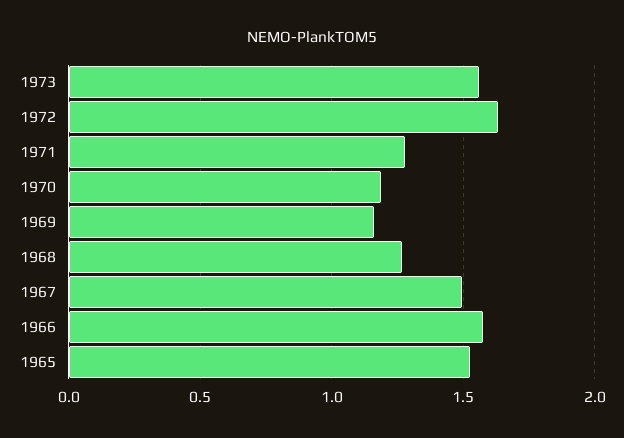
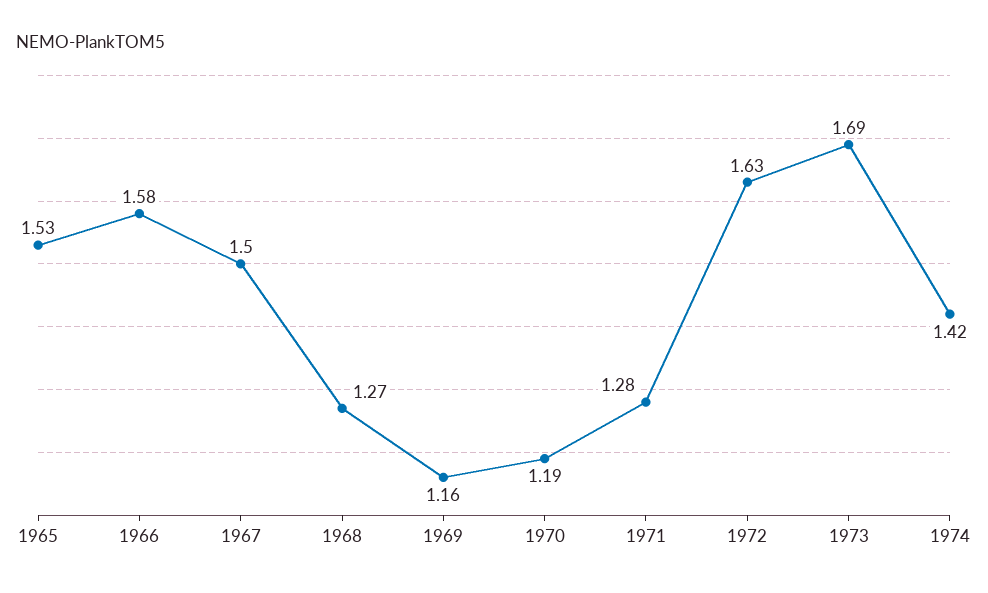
1973: 1.55 -> 1.69
1974: none -> 1.42

